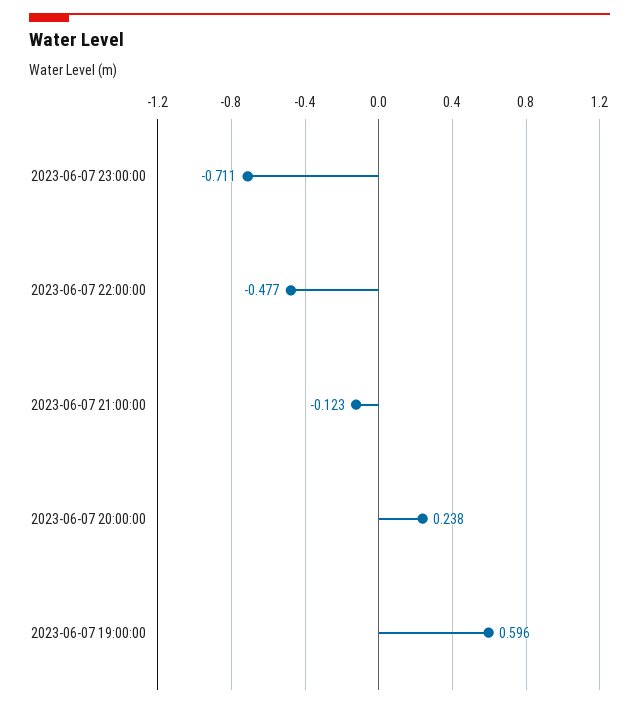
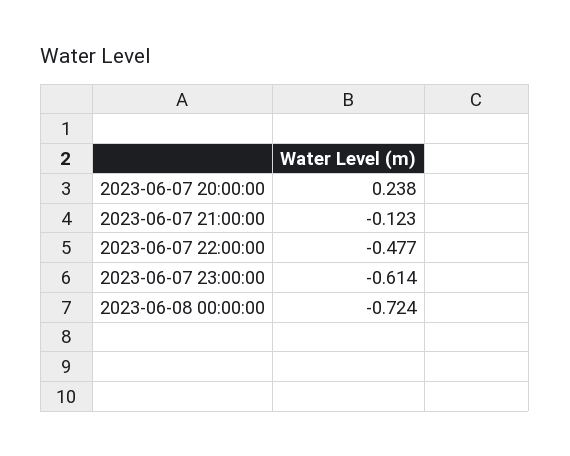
2023-06-07 23:00:00: -0.711 -> -0.614
2023-06-07 19:00:00: 0.596 -> none
2023-06-08 00:00:00: none -> -0.724

